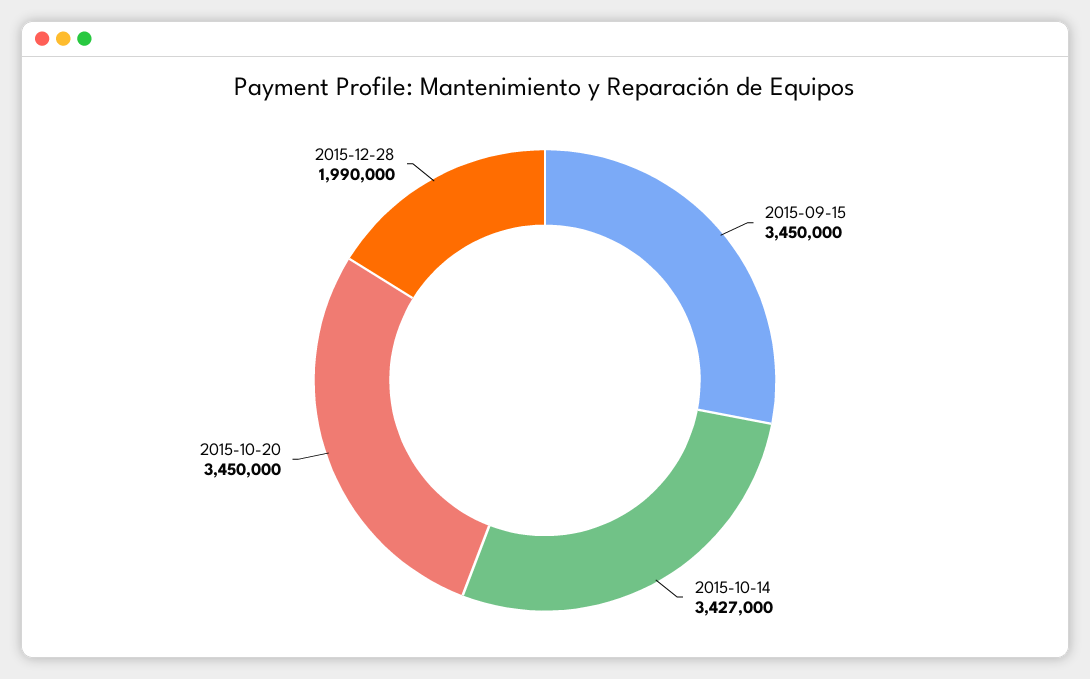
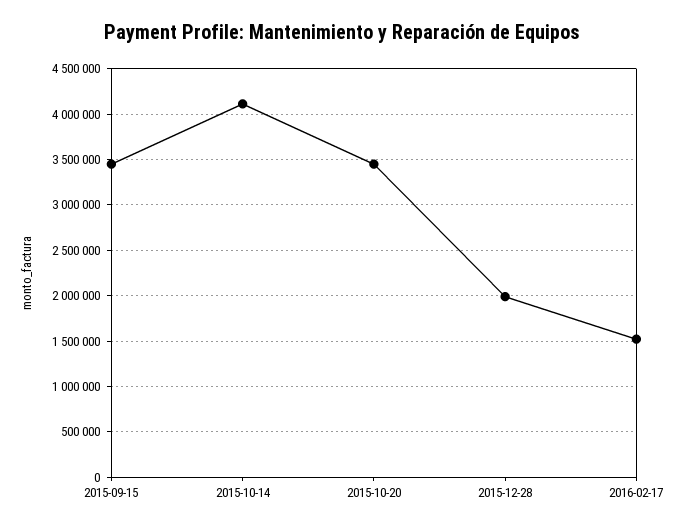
2015-10-14: 3427000 -> 4100000
2016-02-17: none -> 1500000

